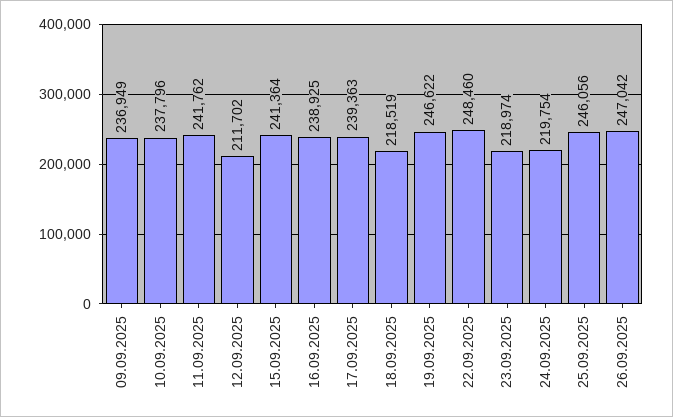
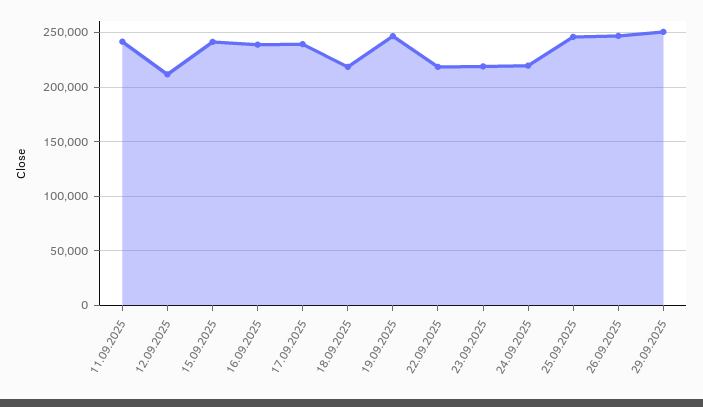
09.09.2025: 236949 -> none
10.09.2025: 237796 -> none
22.09.2025: 248460 -> 220000
29.09.2025: none -> 250000

